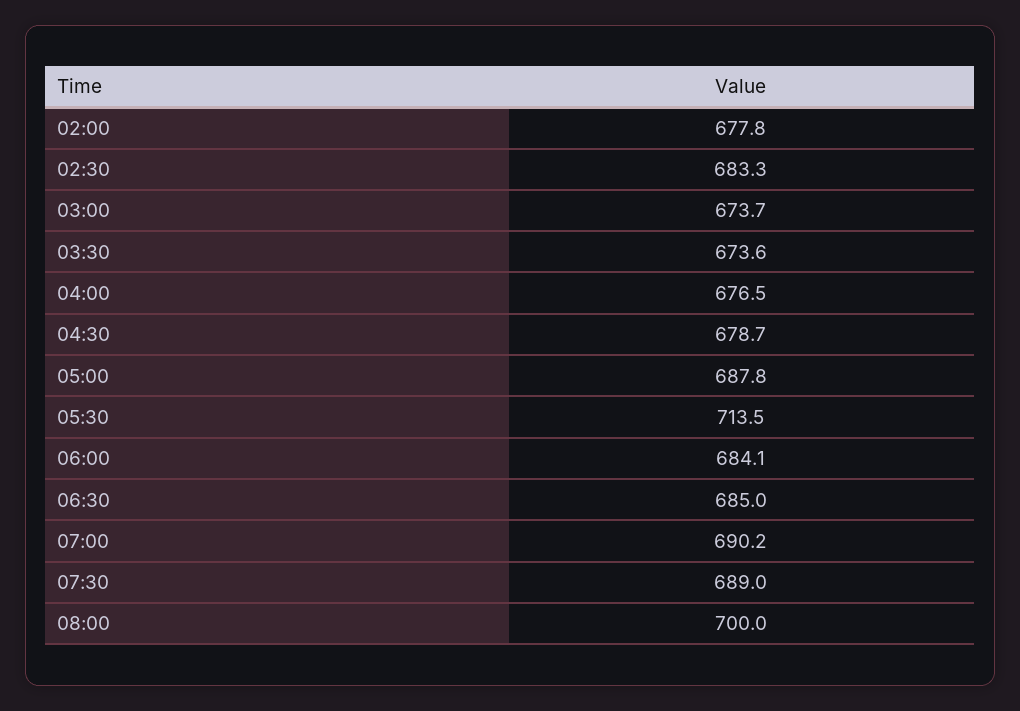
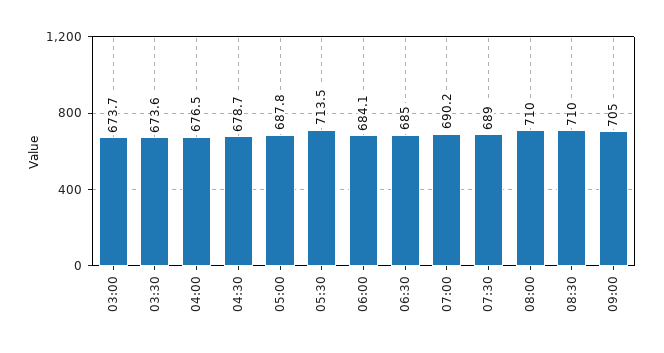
02:00: 677.8 -> none
02:30: 683.3 -> none
08:00: 700 -> 710
08:30: none -> 710
09:00: none -> 705

